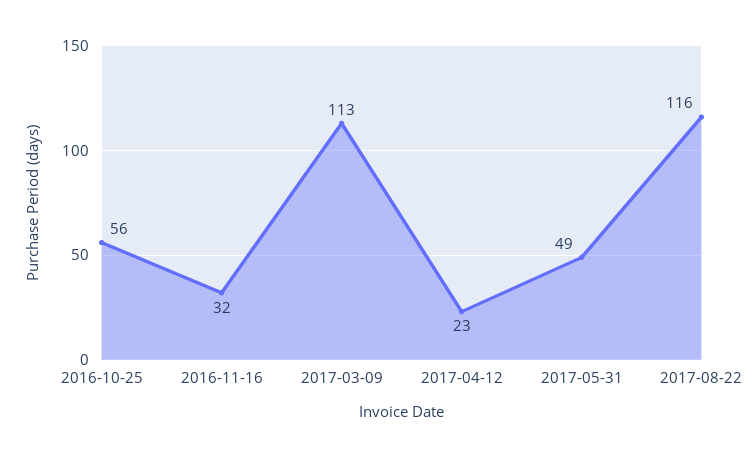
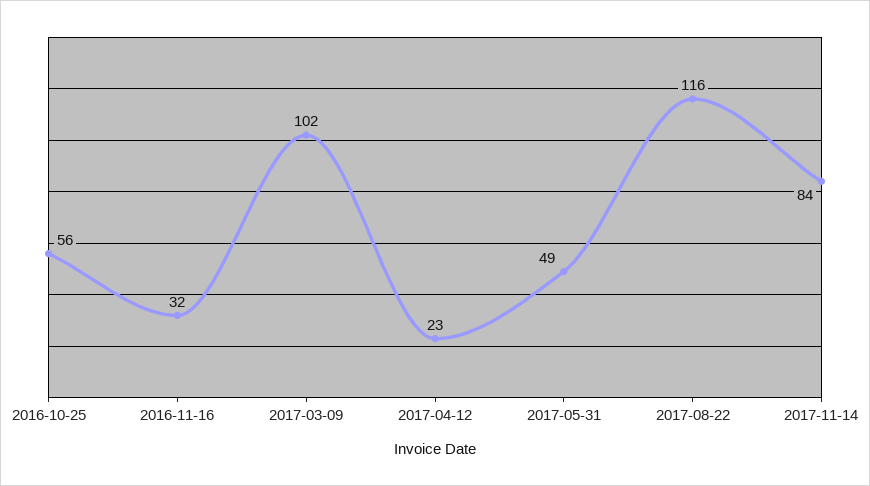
2017-03-09: 113 -> 102
2017-11-14: none -> 84

